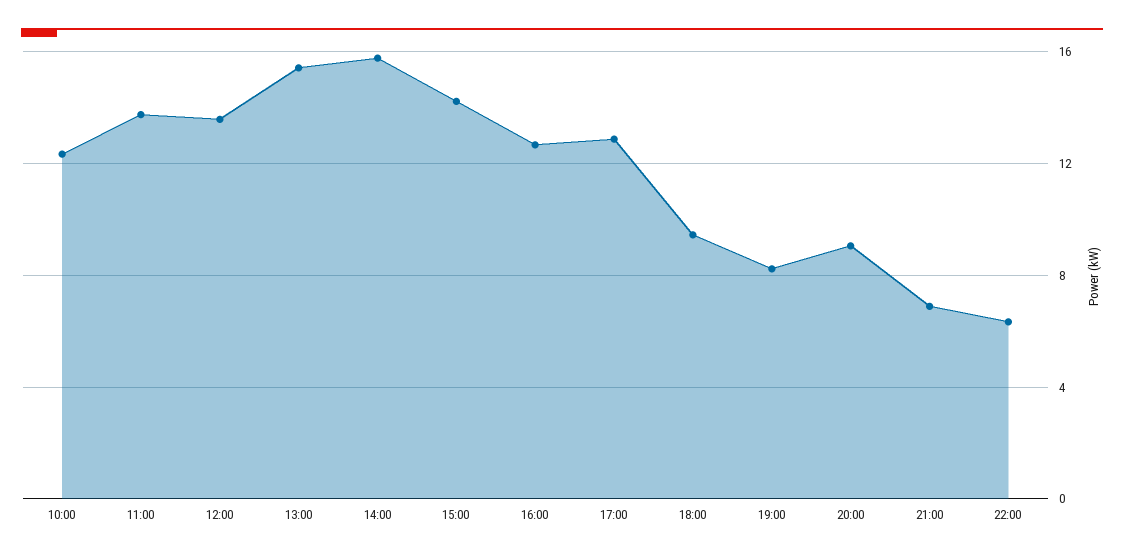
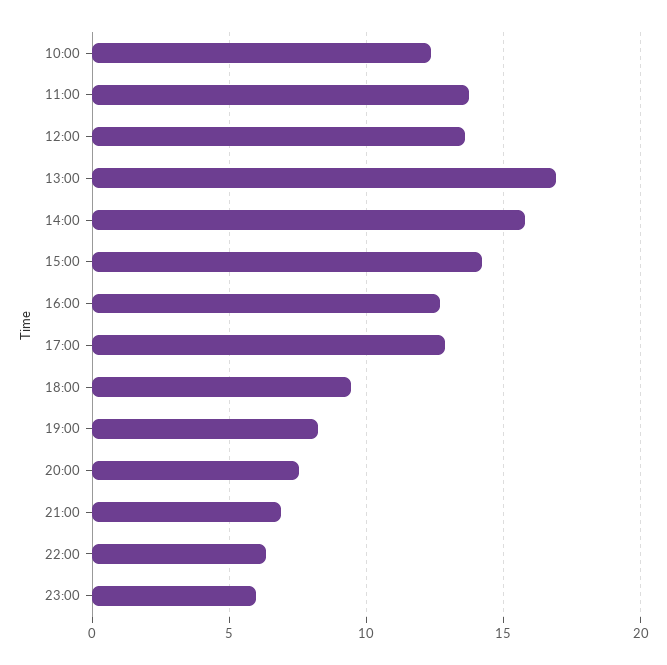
13:00: 15.5 -> 17
20:00: 9 -> 7.5
23:00: none -> 6

